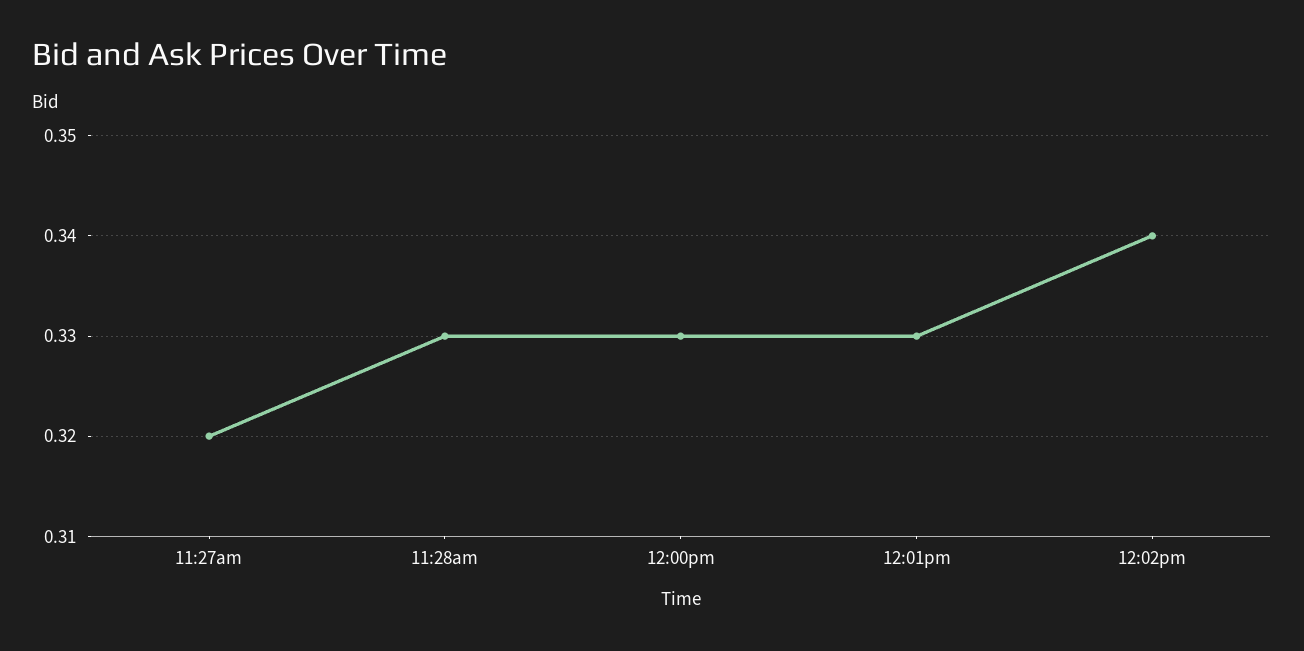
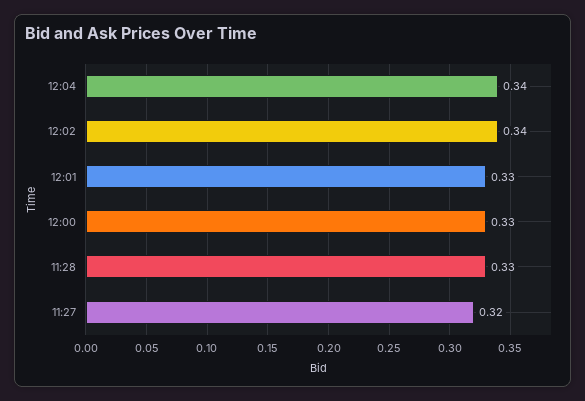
12:04: none -> 0.34

